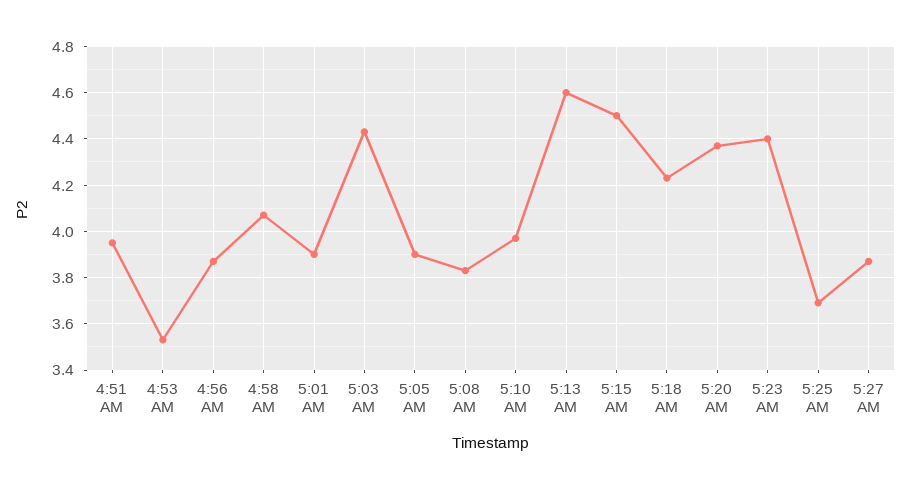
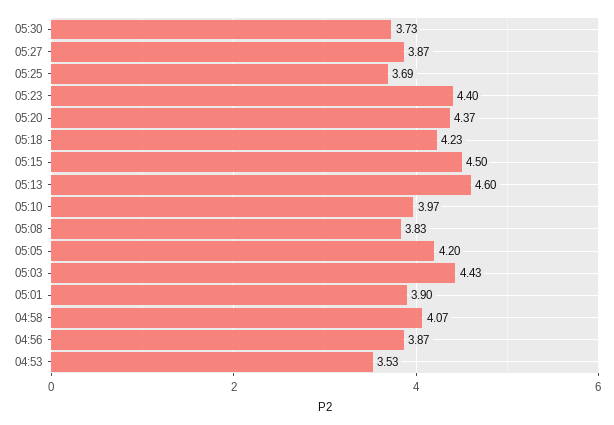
4:51 AM: 3.95 -> none
5:05 AM: 3.9 -> 4.2
05:30: none -> 3.73

